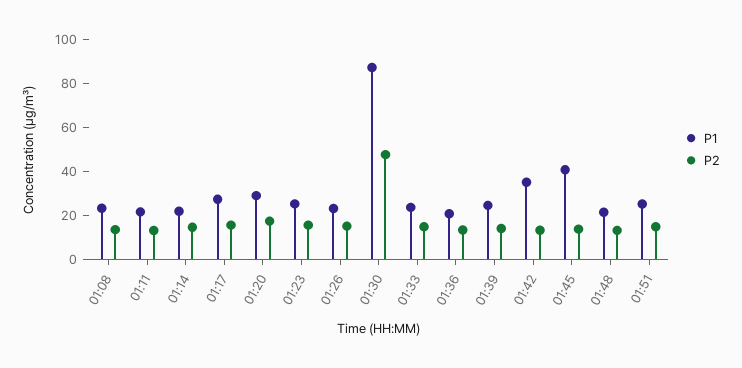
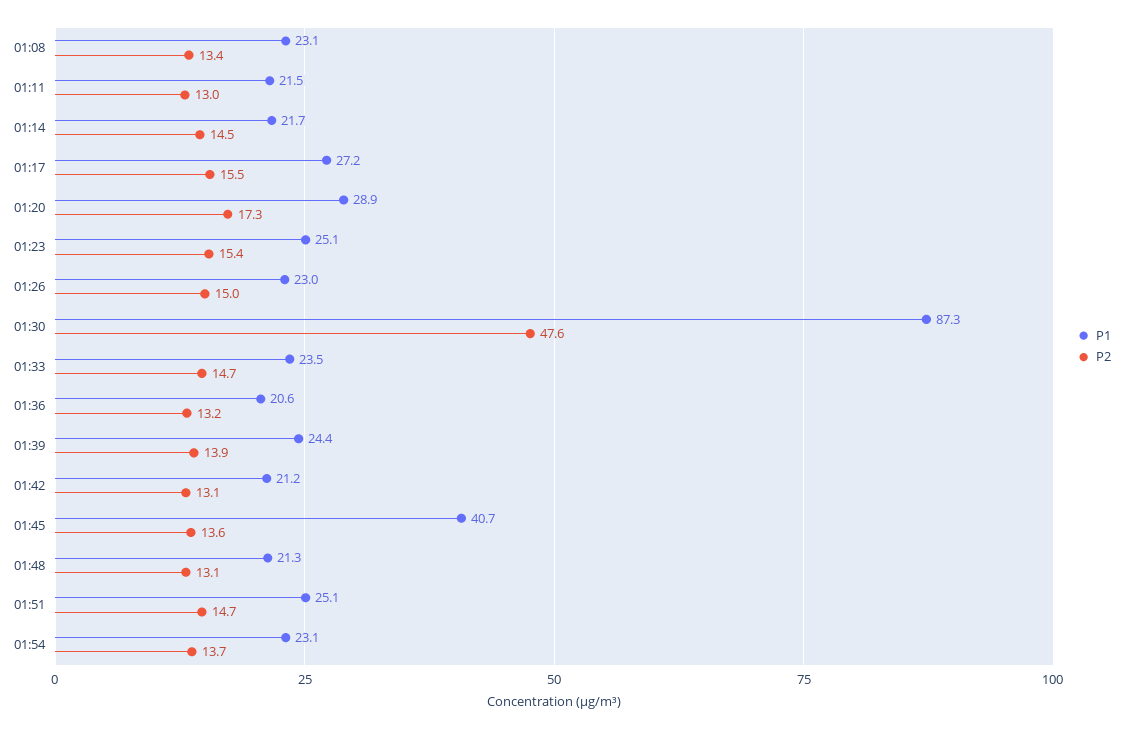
P1, 01:42: 35 -> 21.2
P1, 01:54: none -> 23.1
P2, 01:54: none -> 13.7

